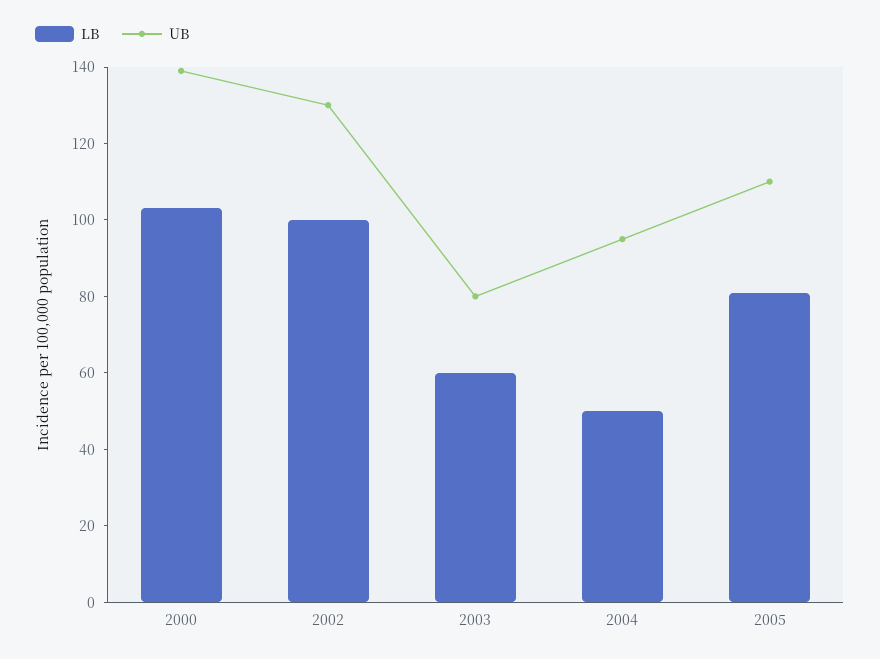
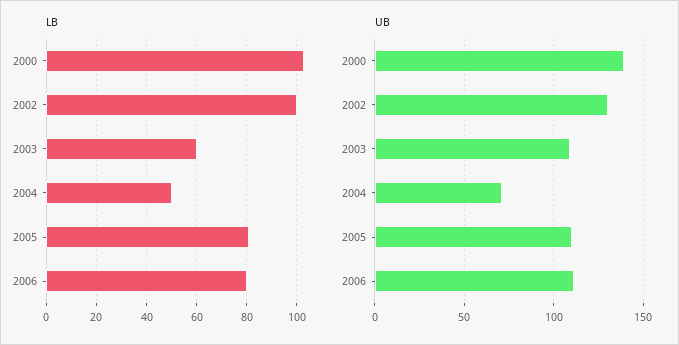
UB, 2003: 80 -> 110
UB, 2004: 95 -> 70
LB, 2006: none -> 80
UB, 2006: none -> 110

